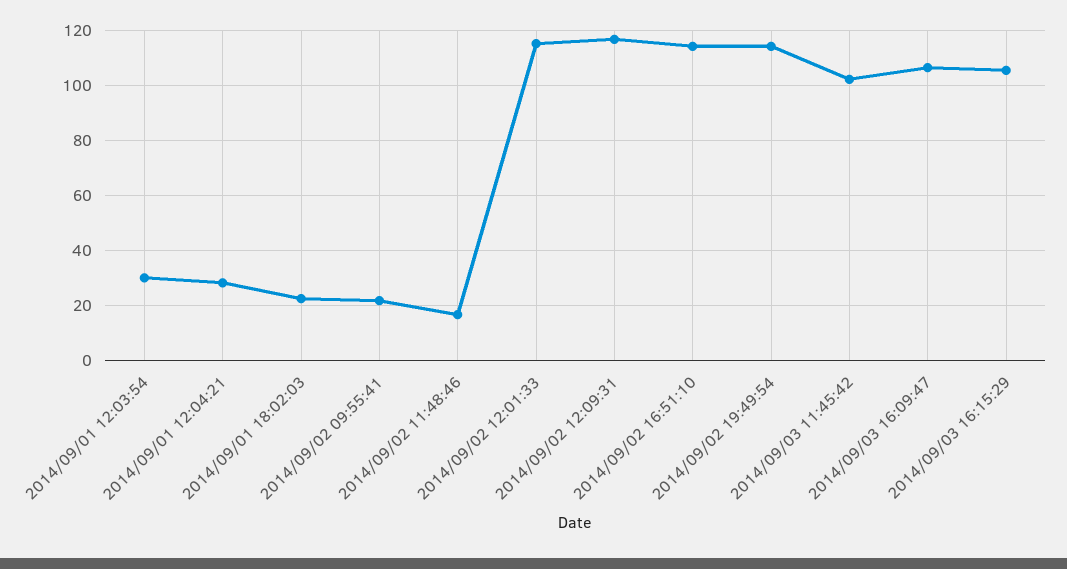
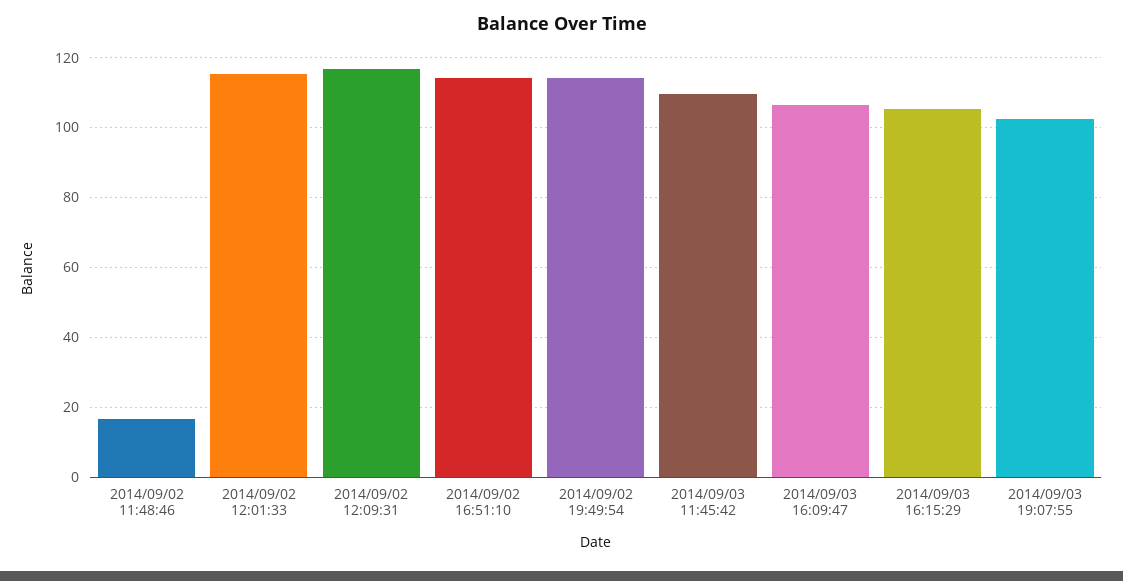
2014/09/01 12:03:54: 30 -> none
2014/09/01 12:04:21: 27.5 -> none
2014/09/01 18:02:03: 22.5 -> none
2014/09/02 09:55:41: 22.5 -> none
2014/09/03 11:45:42: 102.5 -> 110
2014/09/03 19:07:55: none -> 102

